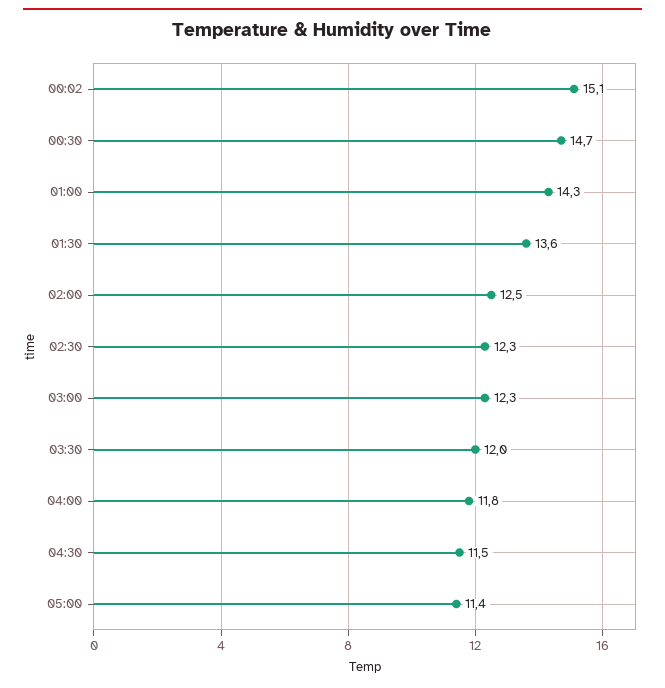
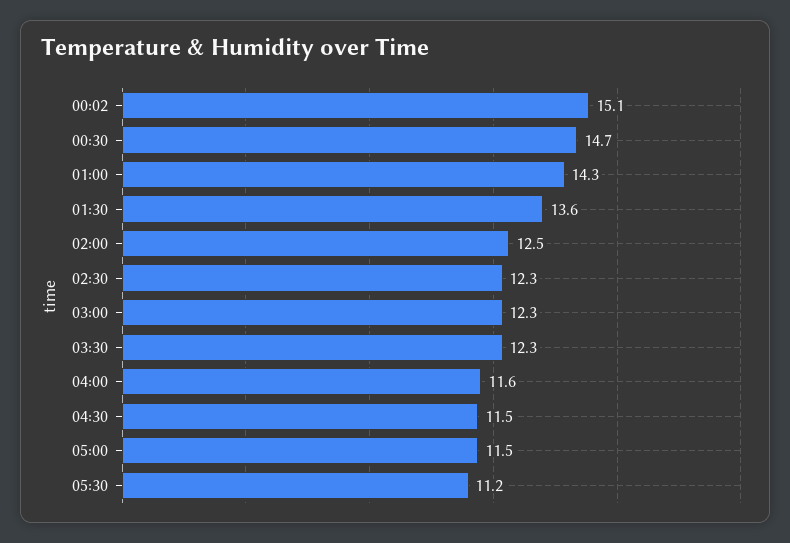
03:30: 12 -> 12.3
04:00: 11.8 -> 11.6
05:00: 11.4 -> 11.5
05:30: none -> 11.2

